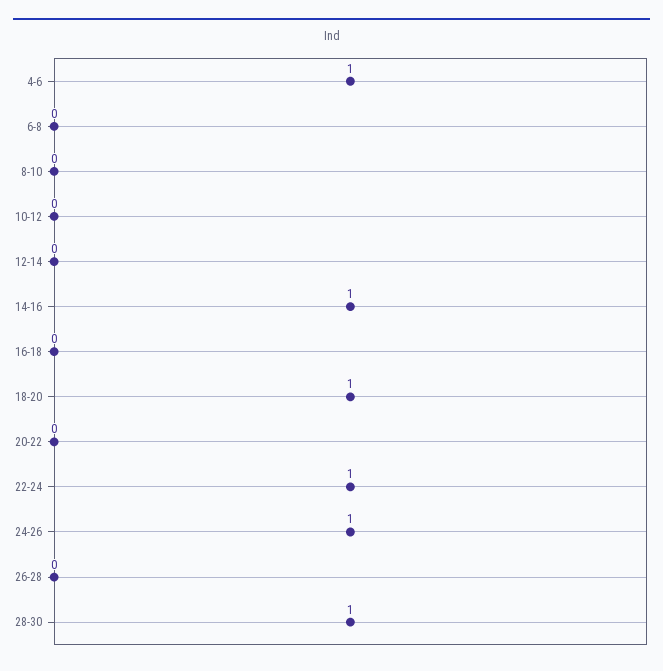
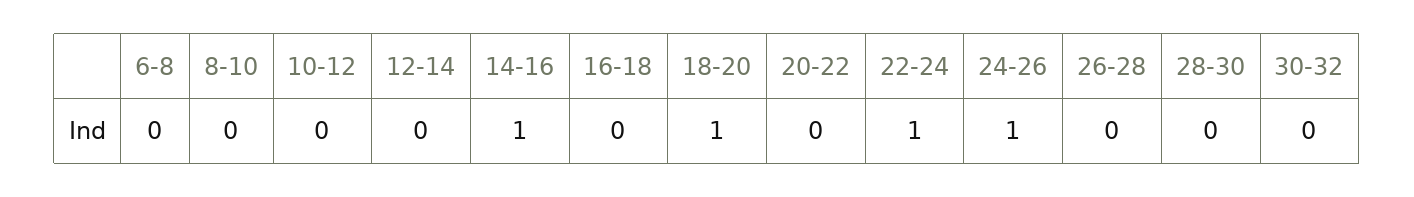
4-6: 1 -> none
28-30: 1 -> 0
30-32: none -> 0

